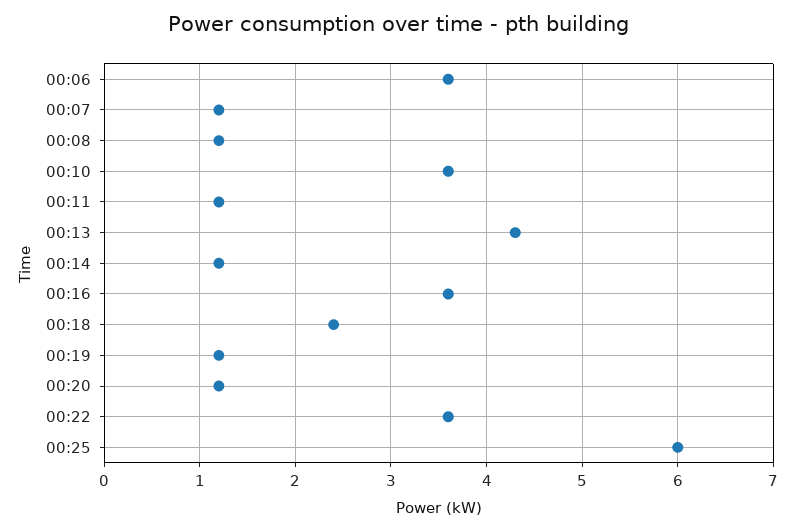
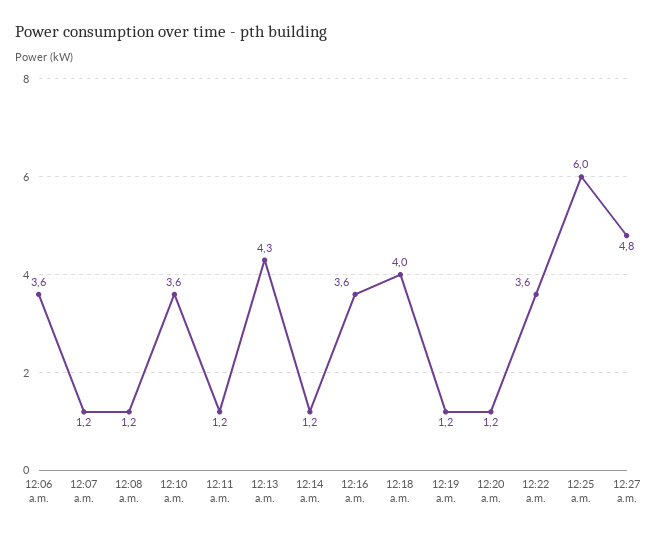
00:18: 2.4 -> 4
12:27 a.m.: none -> 4.8

